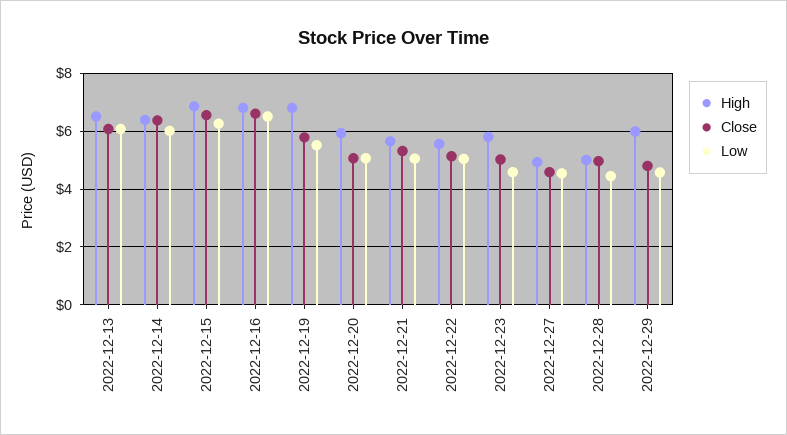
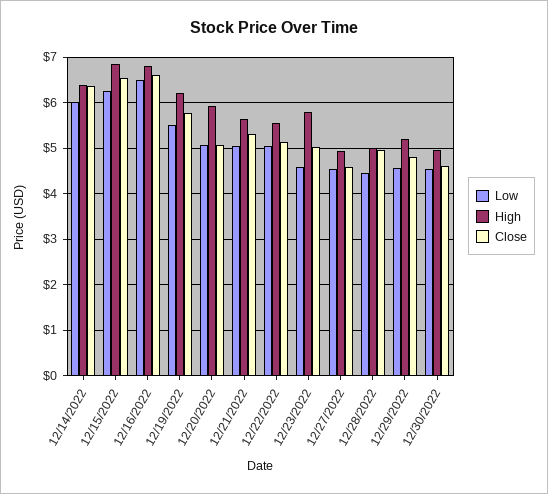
High, 2022-12-13: 6.5 -> none
Close, 2022-12-13: 6 -> none
Low, 2022-12-13: 6 -> none
High, 2022-12-19: 6.75 -> 6.2
High, 2022-12-29: 6 -> 5.2
Low, 12/30/2022: none -> 4.6
High, 12/30/2022: none -> 5
Close, 12/30/2022: none -> 4.6

